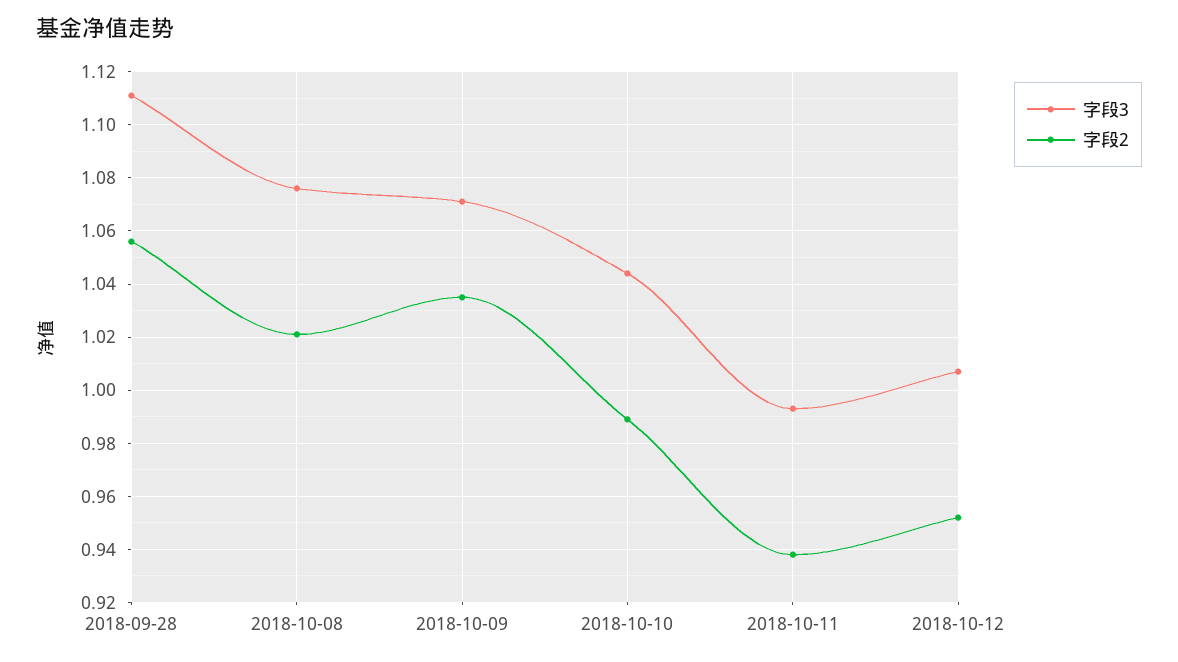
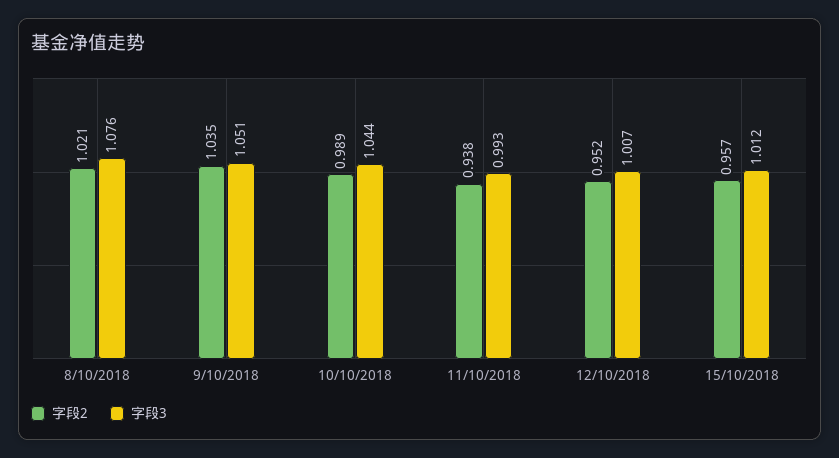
字段3, 2018-09-28: 1.11 -> none
字段2, 2018-09-28: 1.055 -> none
字段3, 2018-10-09: 1.07 -> 1.051
字段2, 15/10/2018: none -> 0.957
字段3, 15/10/2018: none -> 1.012

